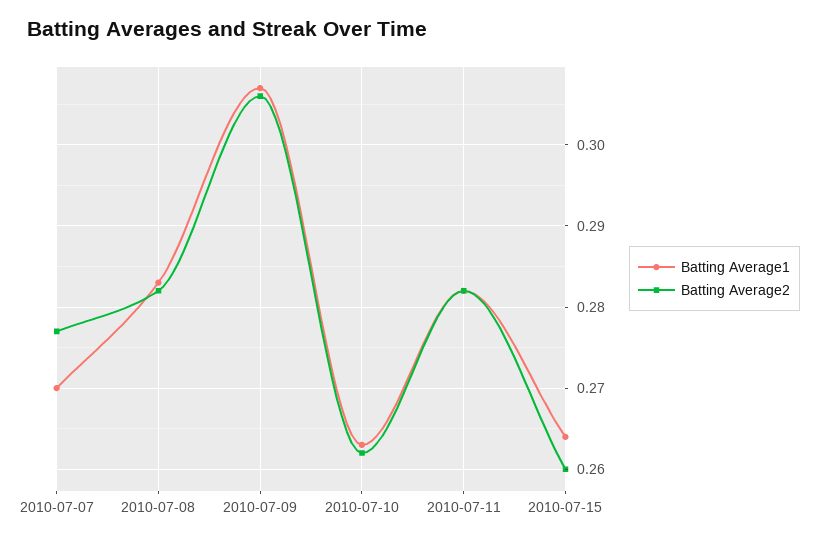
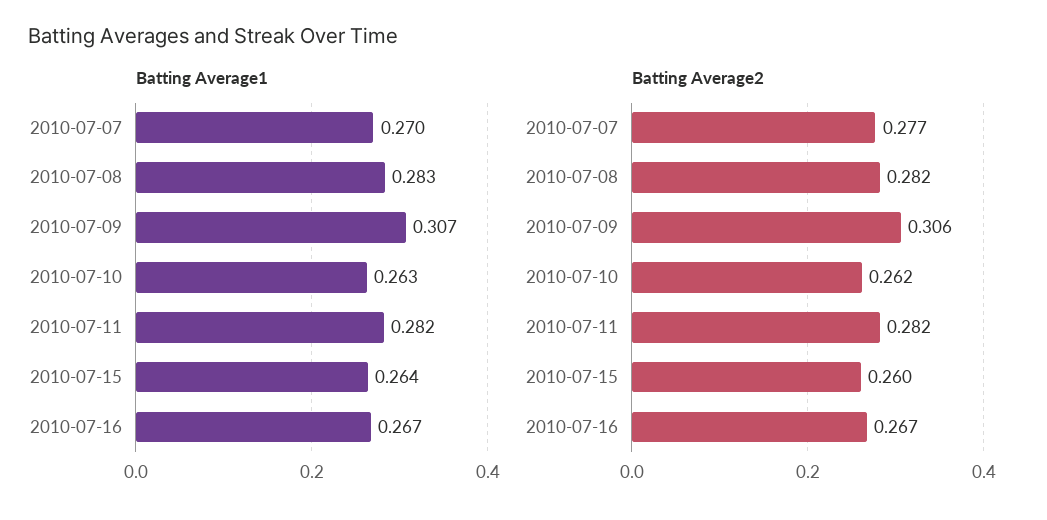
Batting Average1, 2010-07-16: none -> 0.267
Batting Average2, 2010-07-16: none -> 0.267

